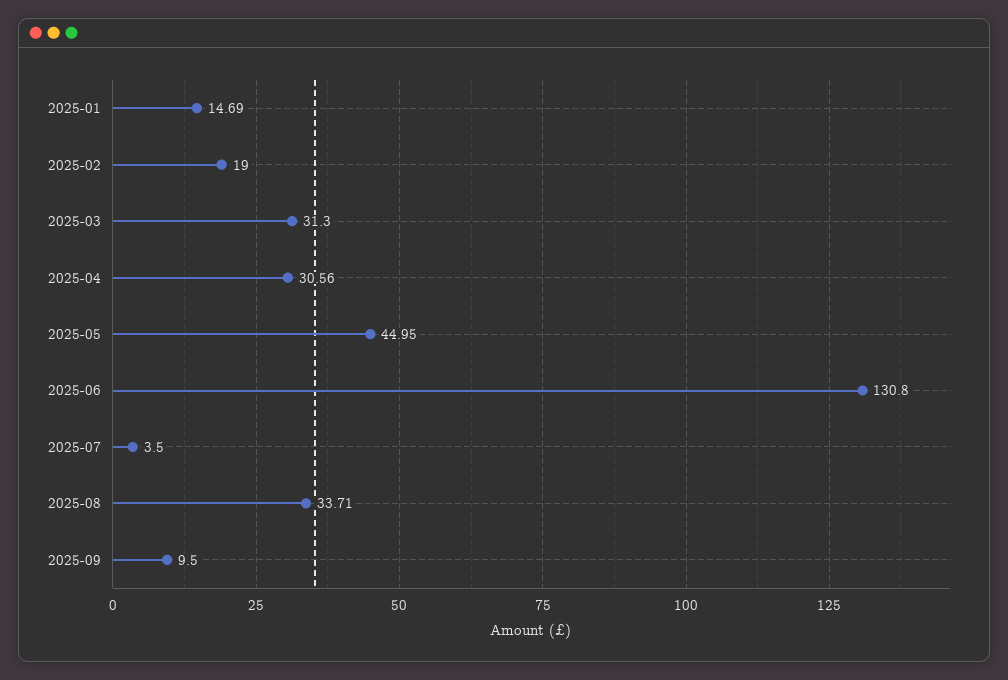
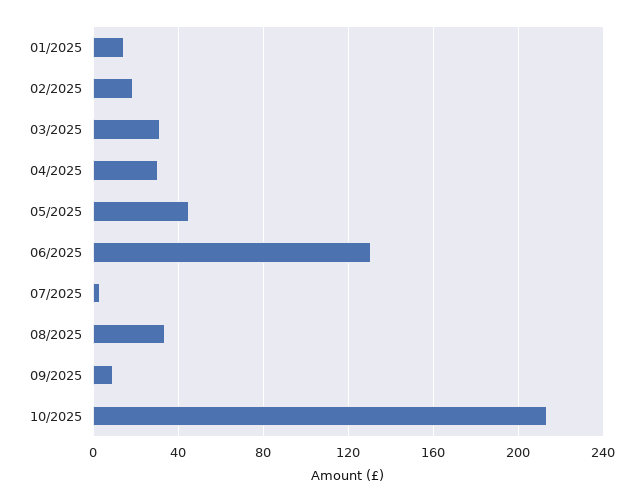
10/2025: none -> 215

